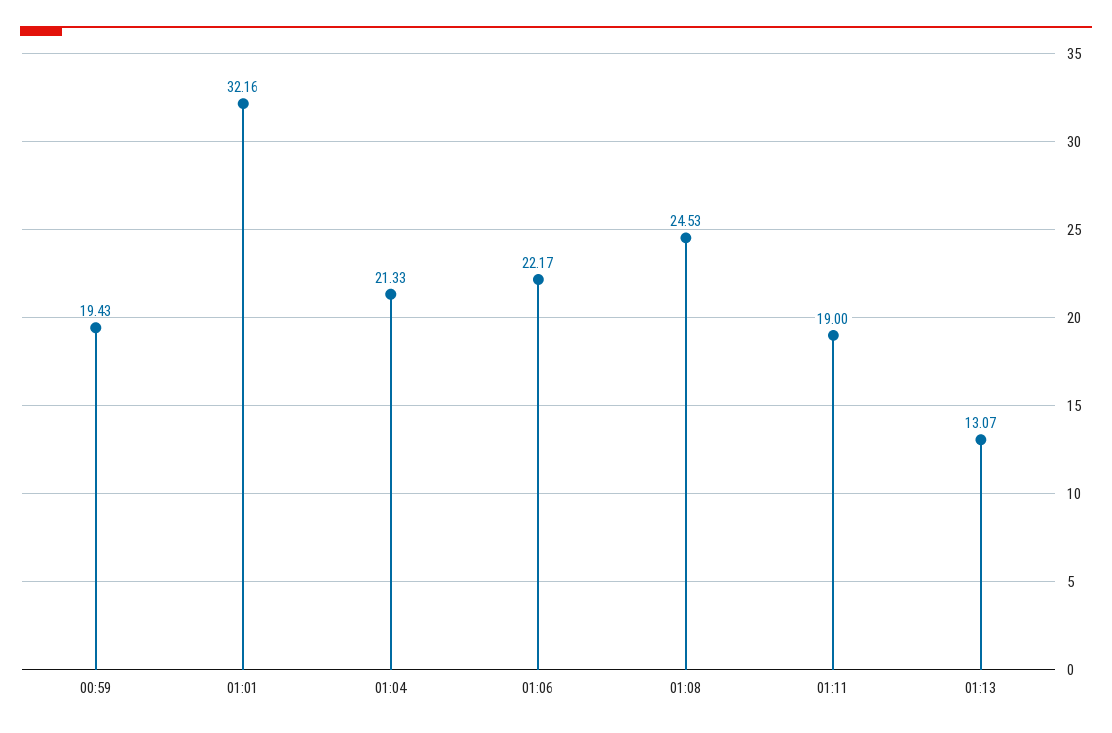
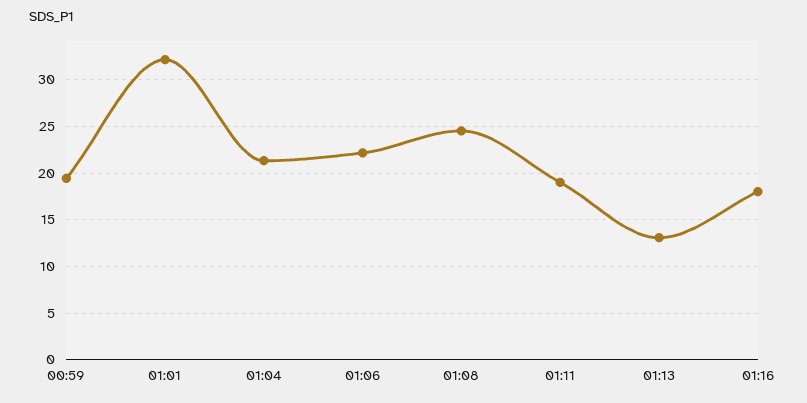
01:16: none -> 18

